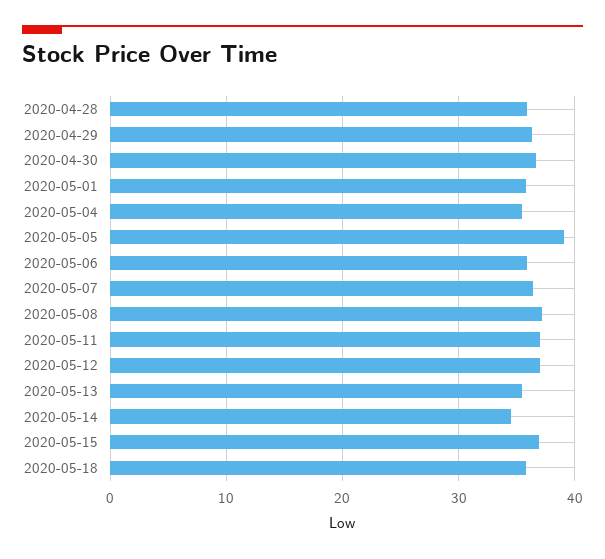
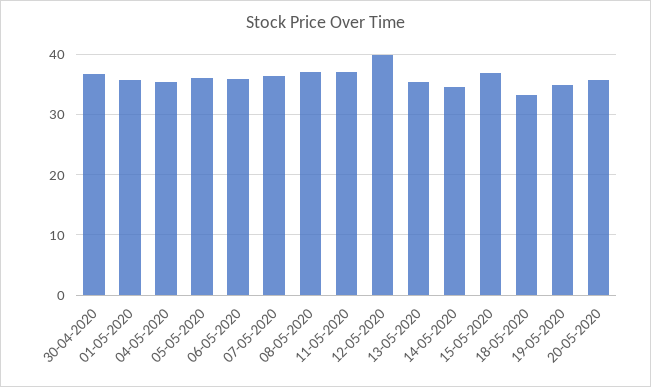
2020-04-28: 36 -> none
2020-04-29: 36 -> none
2020-05-05: 39 -> 36
2020-05-12: 37 -> 40
2020-05-18: 36 -> 33
19-05-2020: none -> 35
20-05-2020: none -> 36

